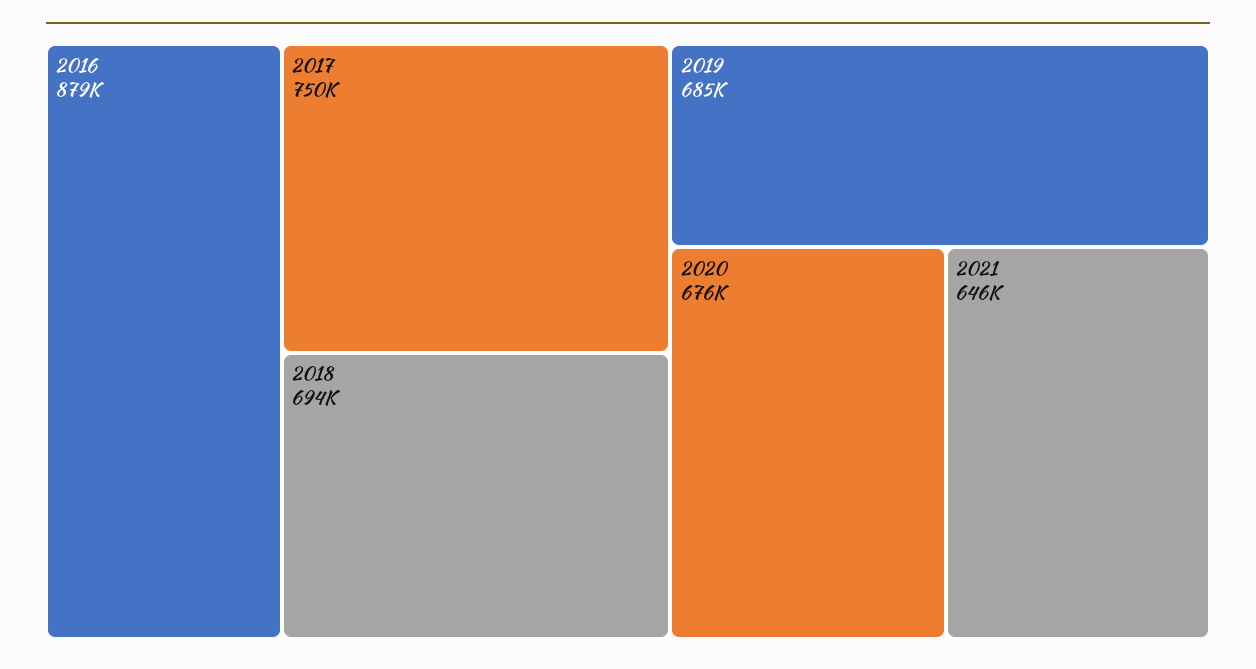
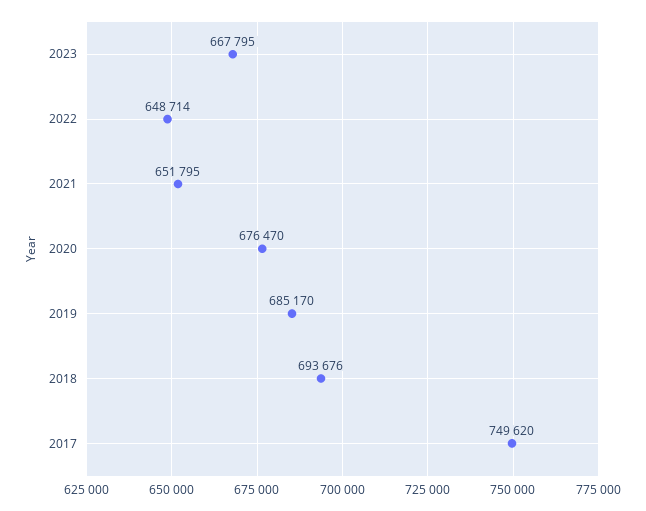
2016: 879000 -> none
2021: 646000 -> 651795
2023: none -> 667795
2022: none -> 648714

